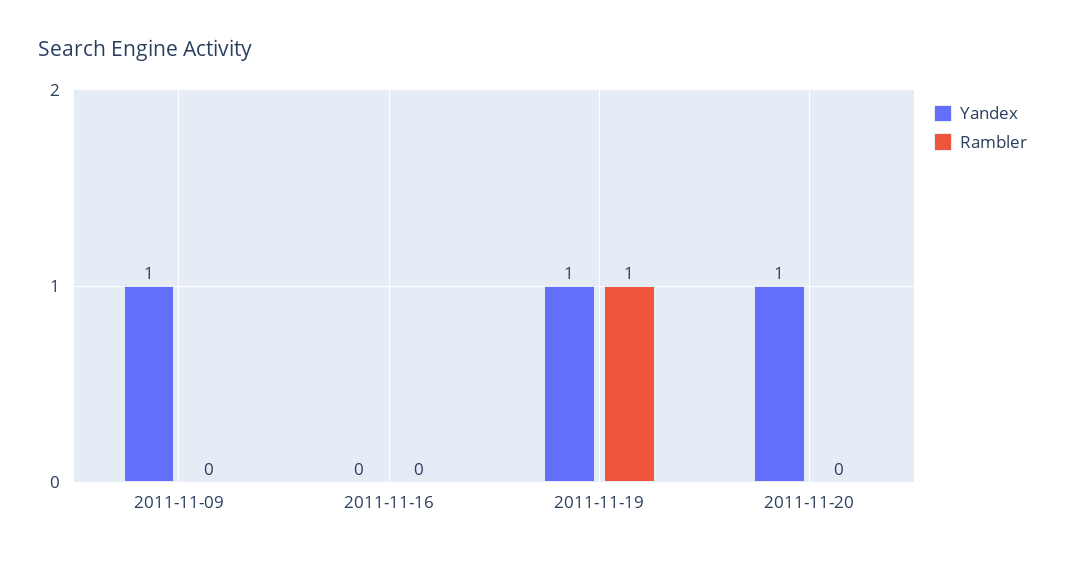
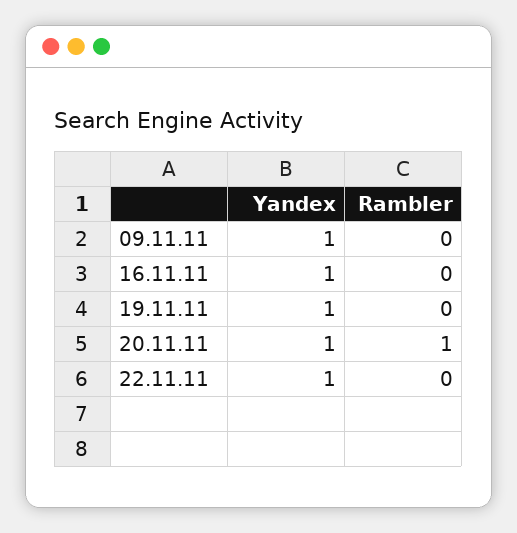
Yandex, 2011-11-16: 0 -> 1
Rambler, 2011-11-19: 1 -> 0
Rambler, 2011-11-20: 0 -> 1
Yandex, 22.11.11: none -> 1
Rambler, 22.11.11: none -> 0

